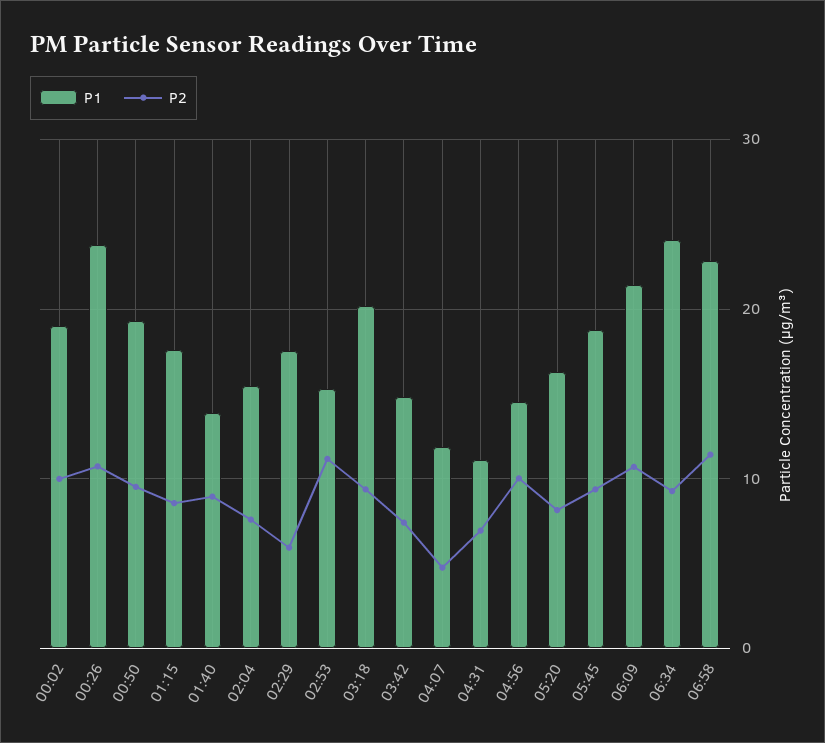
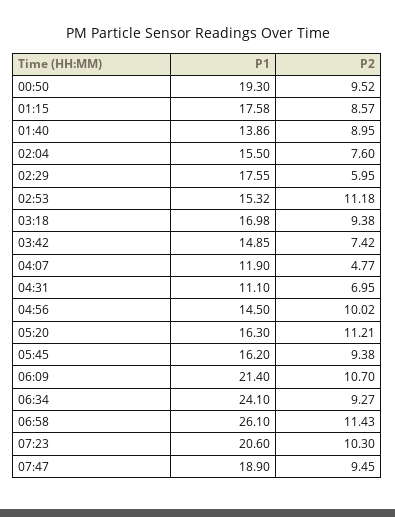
P1, 00:02: 19 -> none
P2, 00:02: 10 -> none
P1, 00:26: 24 -> none
P2, 00:26: 11 -> none
P1, 03:18: 20 -> 16.98
P2, 05:20: 8 -> 11.21
P1, 05:45: 19 -> 16.2
P1, 06:58: 23 -> 26.1
P1, 07:23: none -> 20.6
P2, 07:23: none -> 10.3
P1, 07:47: none -> 18.9
P2, 07:47: none -> 9.45

